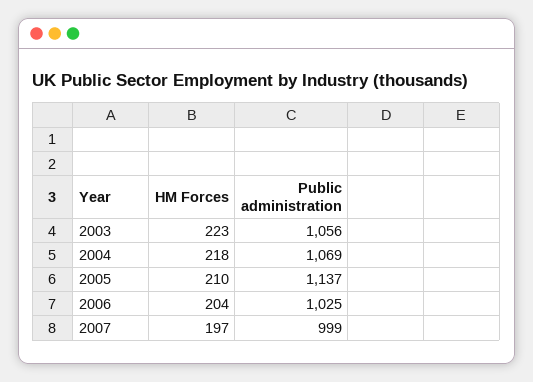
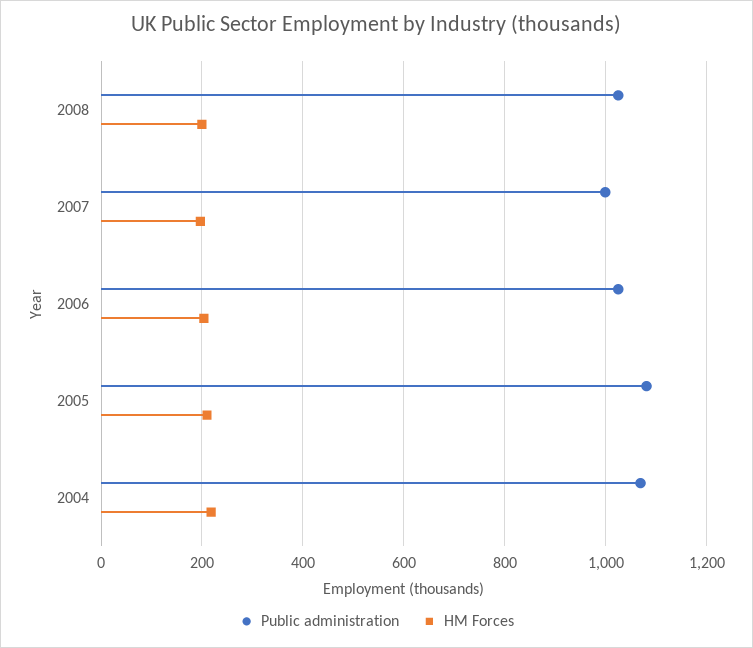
HM Forces, 2003: 223 -> none
Public administration, 2003: 1056 -> none
Public administration, 2005: 1137 -> 1080
Public administration, 2008: none -> 1020
HM Forces, 2008: none -> 200

